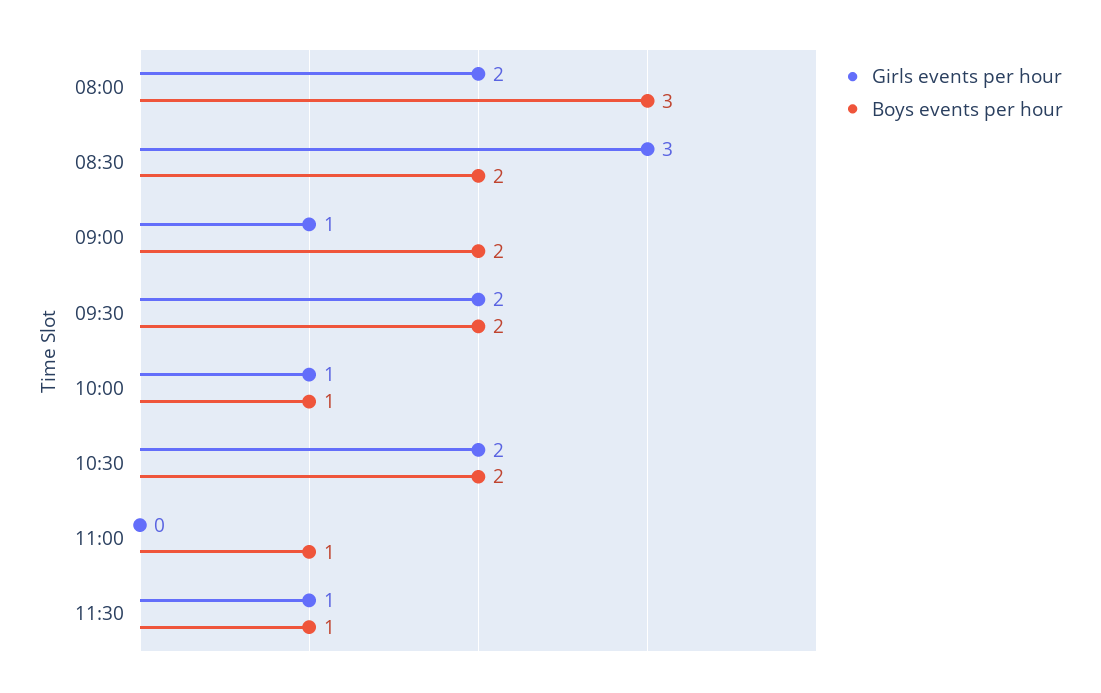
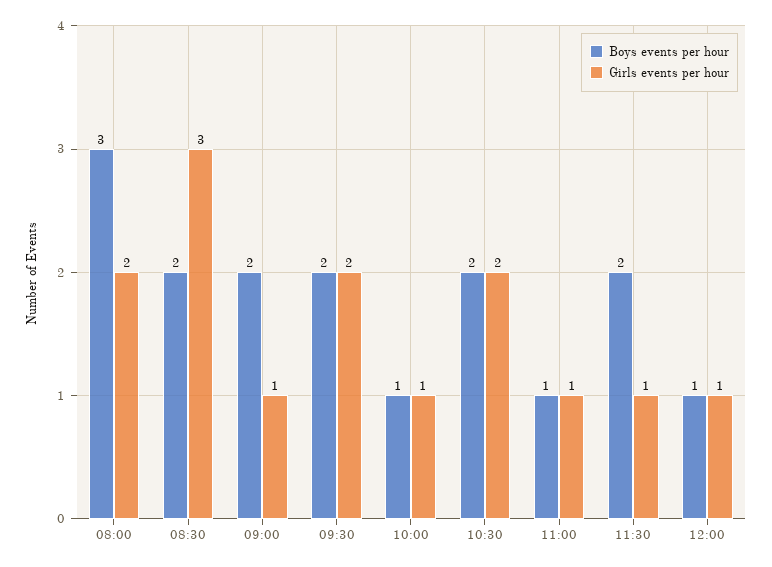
Girls events per hour, 11:00: 0 -> 1
Boys events per hour, 11:30: 1 -> 2
Boys events per hour, 12:00: none -> 1
Girls events per hour, 12:00: none -> 1

